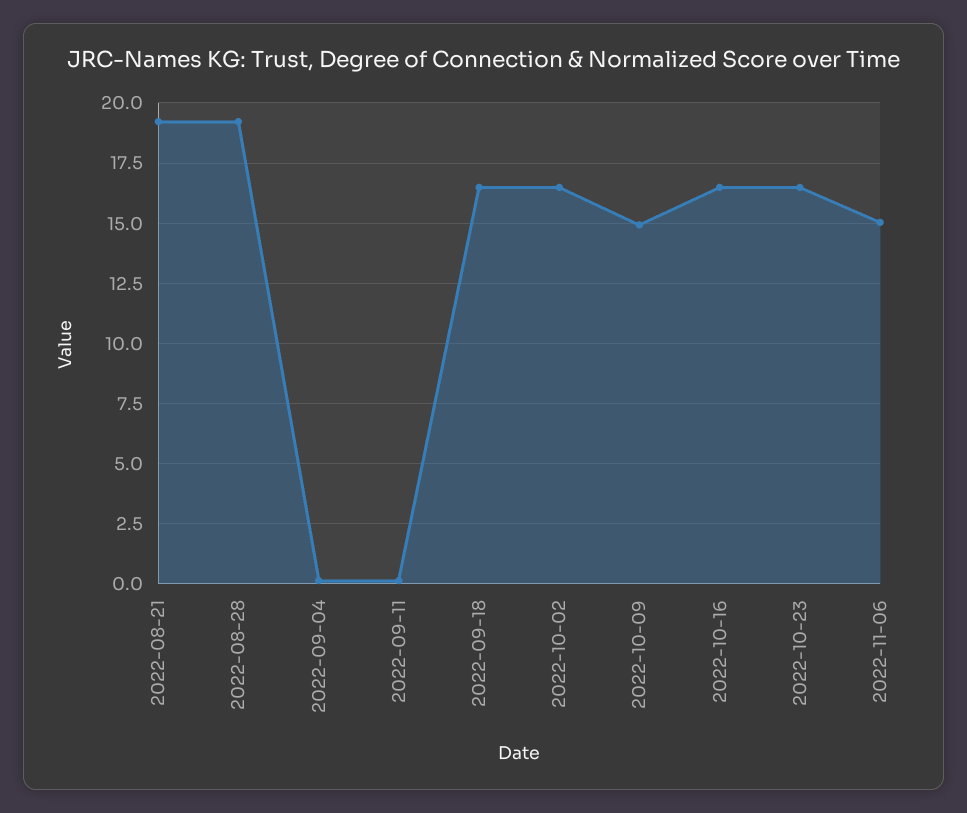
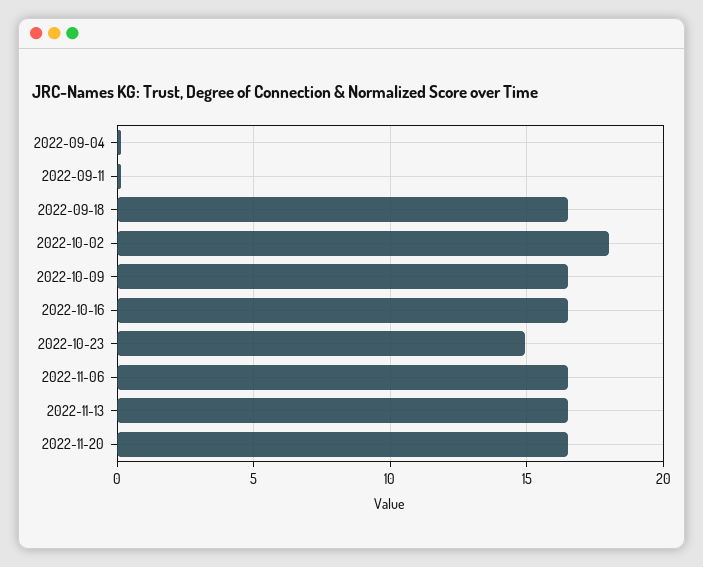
2022-08-21: 19.25 -> none
2022-08-28: 19.25 -> none
2022-10-02: 16.5 -> 18
2022-10-09: 15 -> 16.5
2022-10-23: 16.5 -> 15
2022-11-06: 15 -> 16.5
2022-11-13: none -> 16.5
2022-11-20: none -> 16.5

